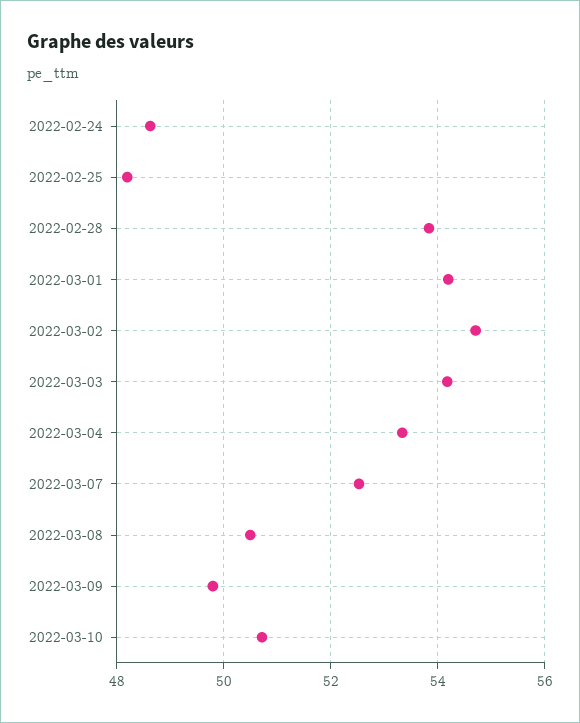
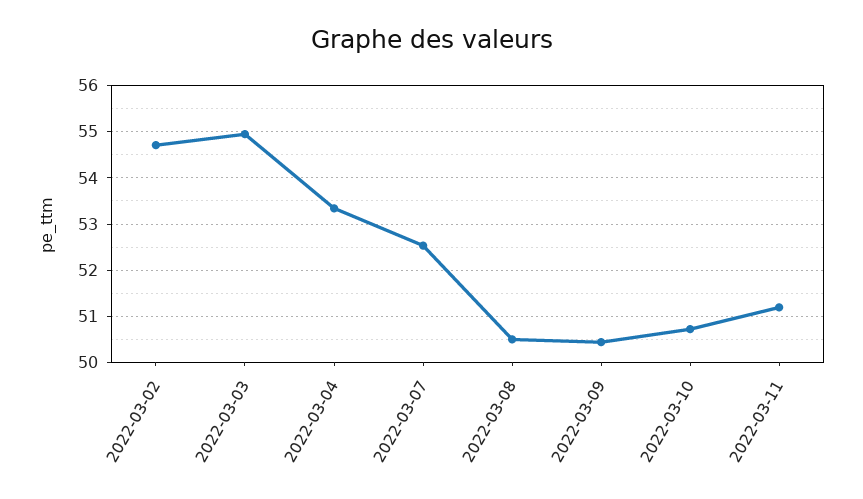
2022-02-24: 48.6 -> none
2022-02-25: 48.2 -> none
2022-02-28: 53.8 -> none
2022-03-01: 54.2 -> none
2022-03-03: 54.2 -> 55
2022-03-09: 49.8 -> 50.4
2022-03-11: none -> 51.2

